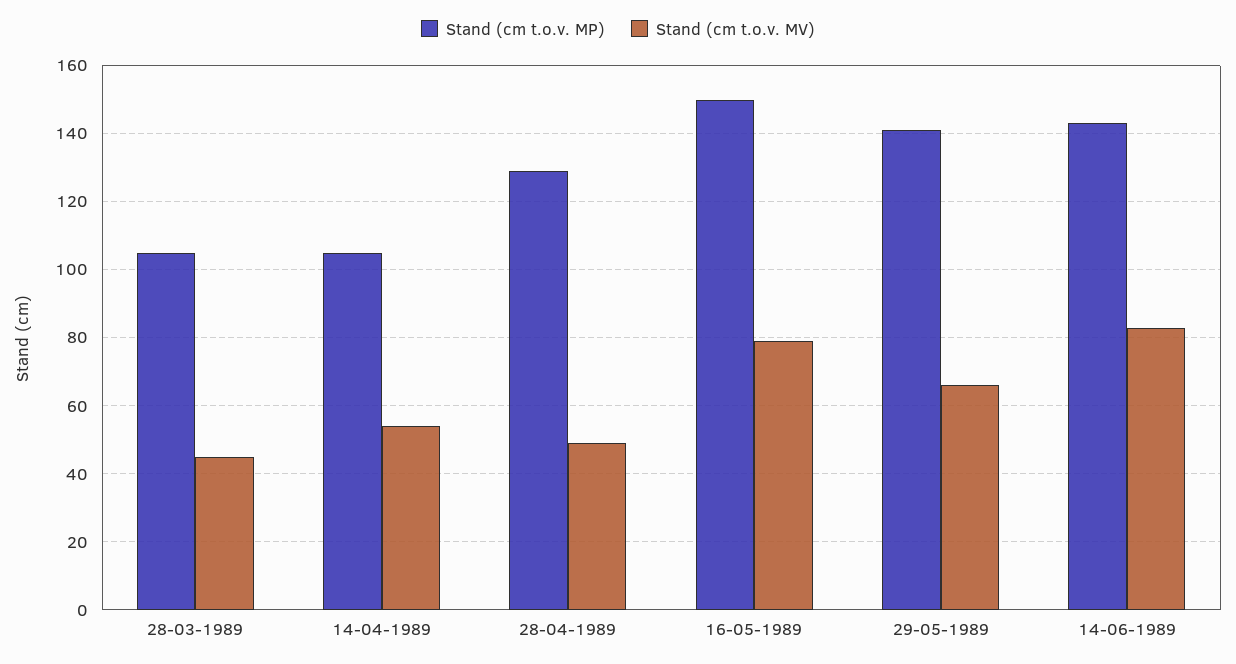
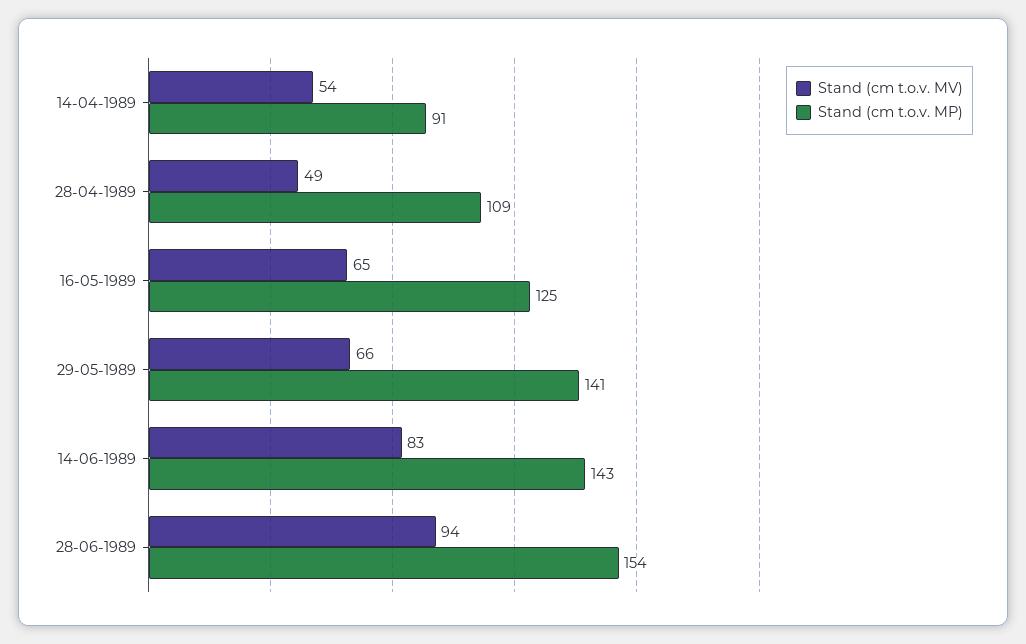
Stand (cm t.o.v. MP), 28-03-1989: 105 -> none
Stand (cm t.o.v. MV), 28-03-1989: 45 -> none
Stand (cm t.o.v. MP), 14-04-1989: 105 -> 91
Stand (cm t.o.v. MP), 28-04-1989: 130 -> 109
Stand (cm t.o.v. MP), 16-05-1989: 150 -> 125
Stand (cm t.o.v. MV), 16-05-1989: 80 -> 65
Stand (cm t.o.v. MV), 28-06-1989: none -> 94
Stand (cm t.o.v. MP), 28-06-1989: none -> 154

